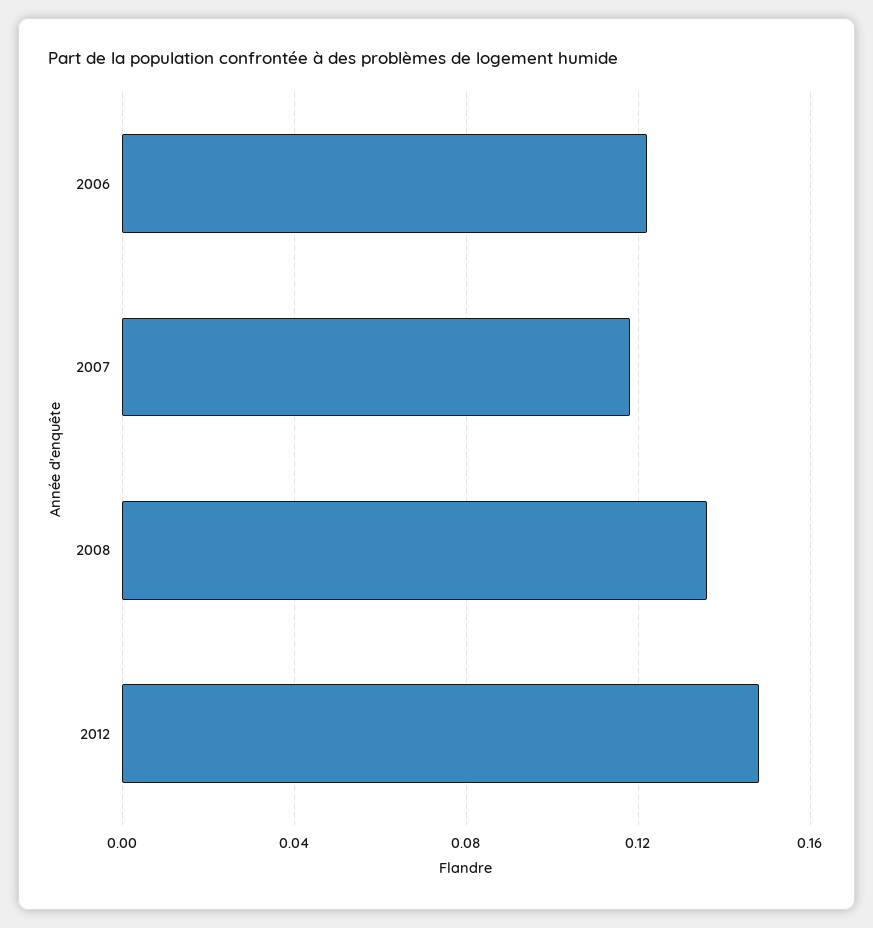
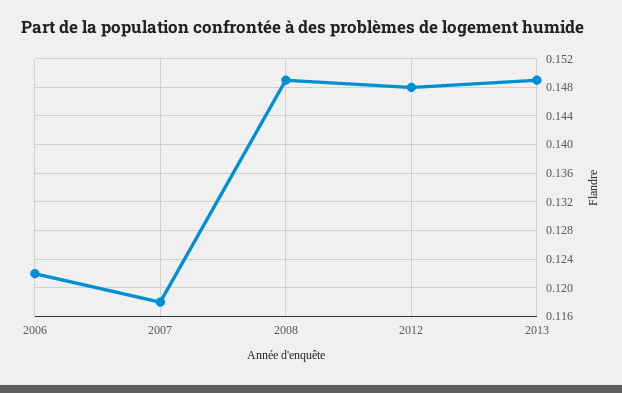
2008: 0.135 -> 0.149
2013: none -> 0.149

